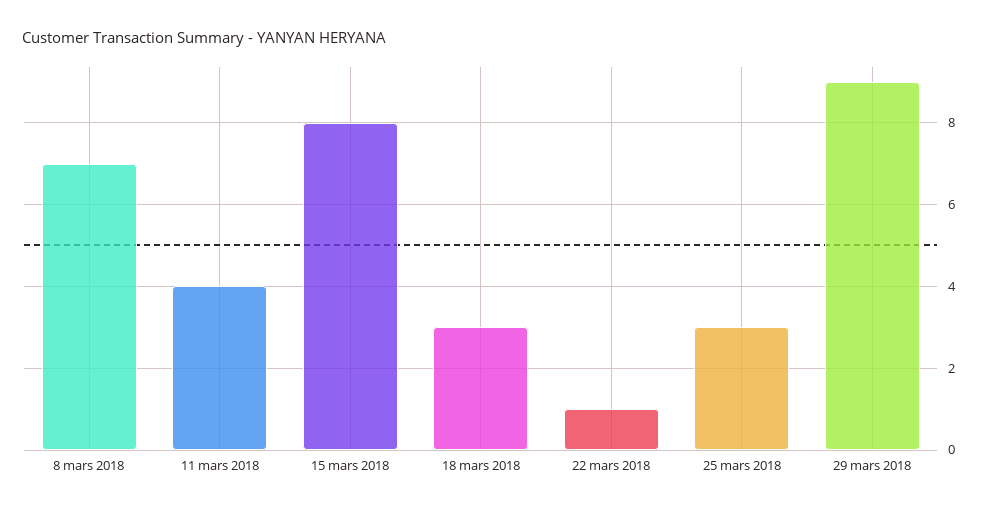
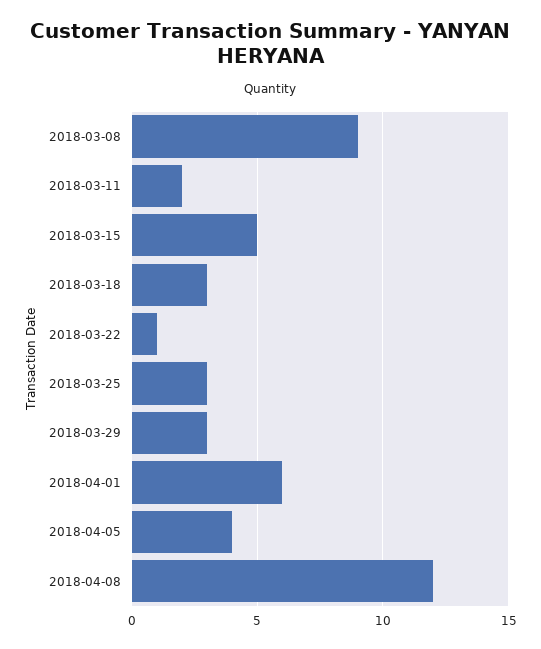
8 mars 2018: 7 -> 9
11 mars 2018: 4 -> 2
15 mars 2018: 8 -> 5
29 mars 2018: 9 -> 3
2018-04-01: none -> 6
2018-04-05: none -> 4
2018-04-08: none -> 12

